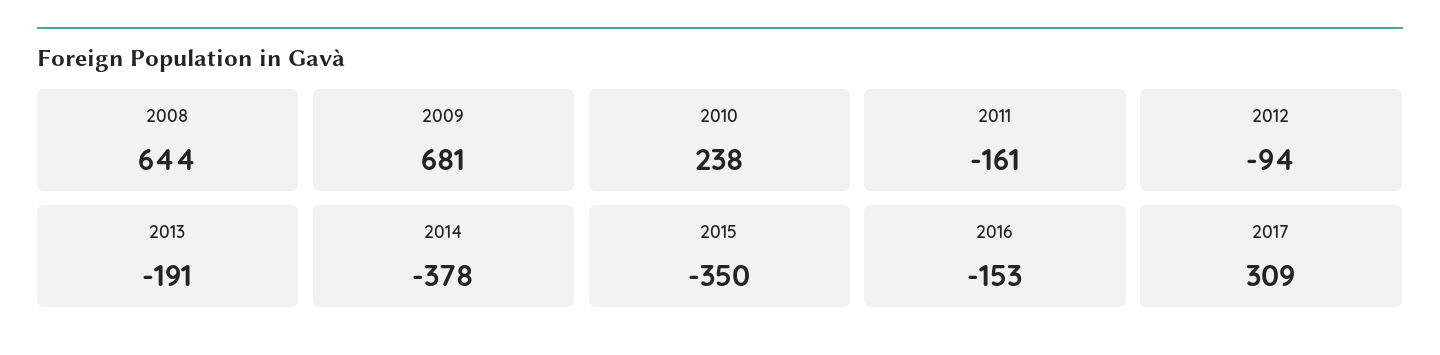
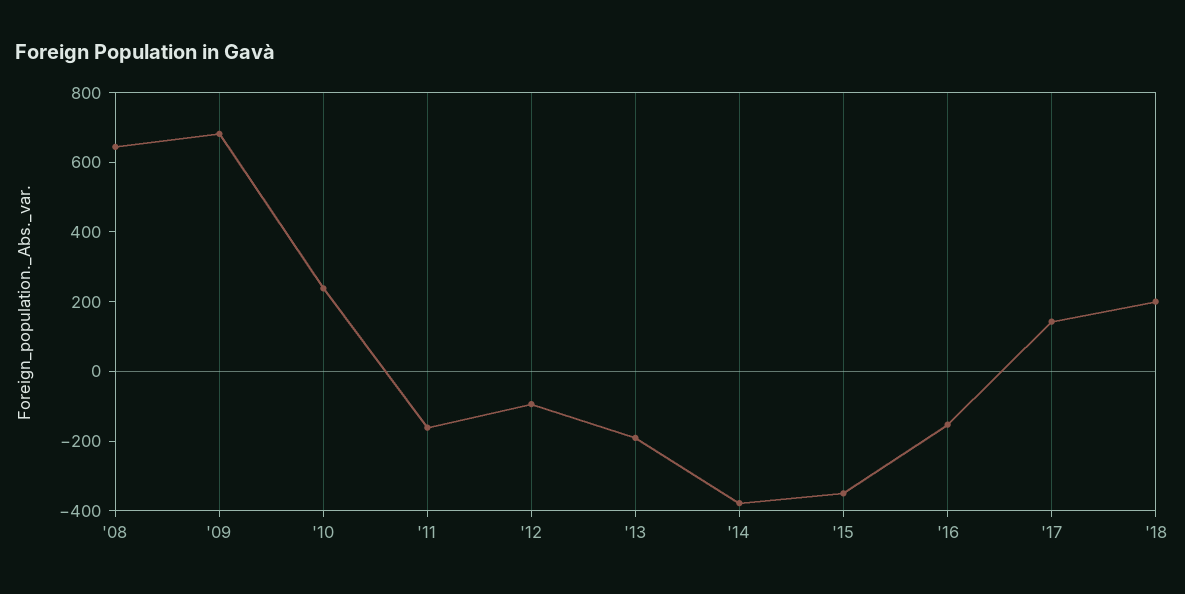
2017: 309 -> 150
'18: none -> 200

